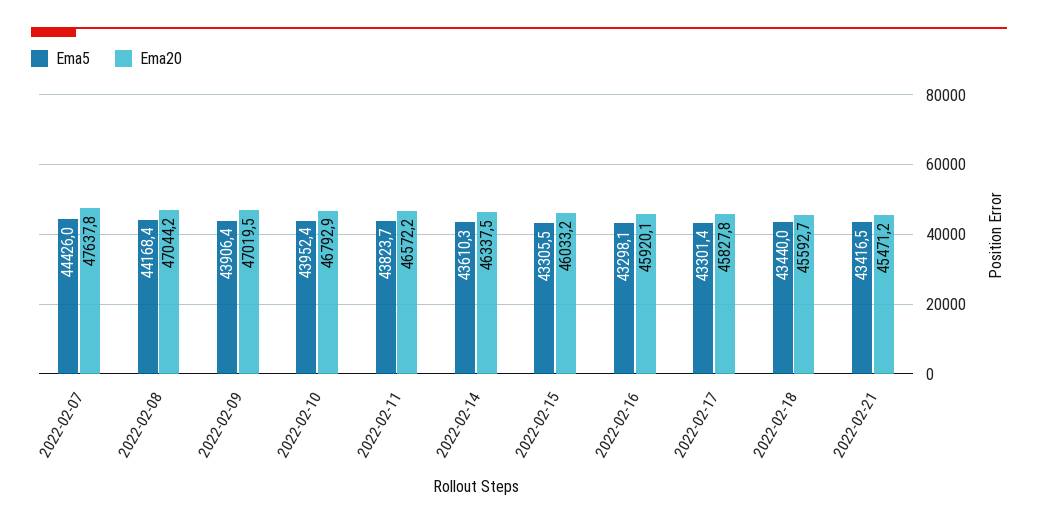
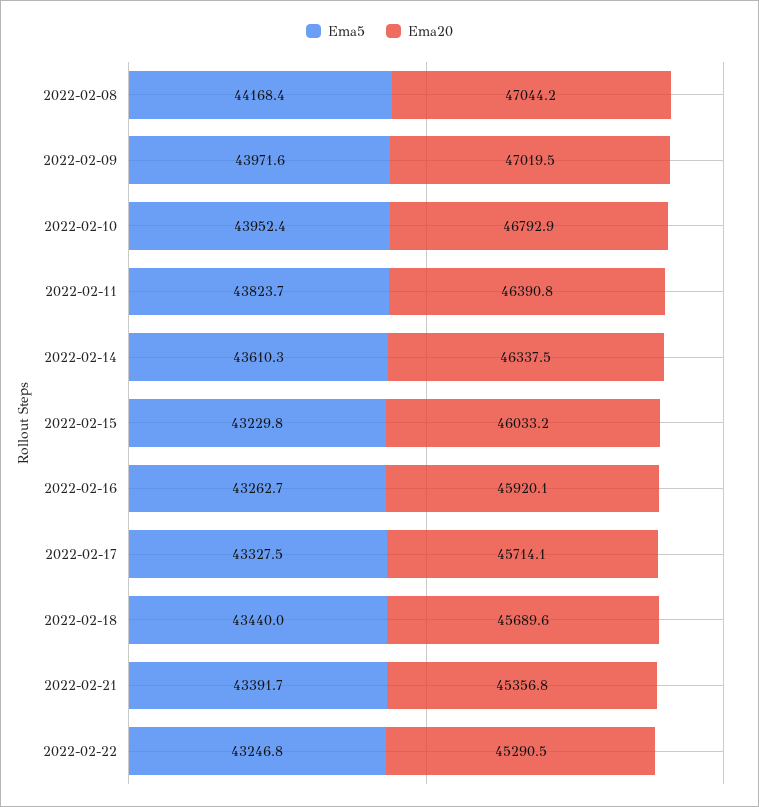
Ema5, 2022-02-07: 44426 -> none
Ema20, 2022-02-07: 47637.8 -> none
Ema5, 2022-02-09: 43906.4 -> 43971.6
Ema20, 2022-02-11: 46572.2 -> 46390.8
Ema5, 2022-02-15: 43305.5 -> 43229.8
Ema5, 2022-02-16: 43298.1 -> 43262.7
Ema5, 2022-02-17: 43301.4 -> 43327.5
Ema20, 2022-02-17: 45827.8 -> 45714.1
Ema20, 2022-02-18: 45592.7 -> 45689.6
Ema5, 2022-02-21: 43416.5 -> 43391.7
Ema20, 2022-02-21: 45471.2 -> 45356.8
Ema5, 2022-02-22: none -> 43246.8
Ema20, 2022-02-22: none -> 45290.5

